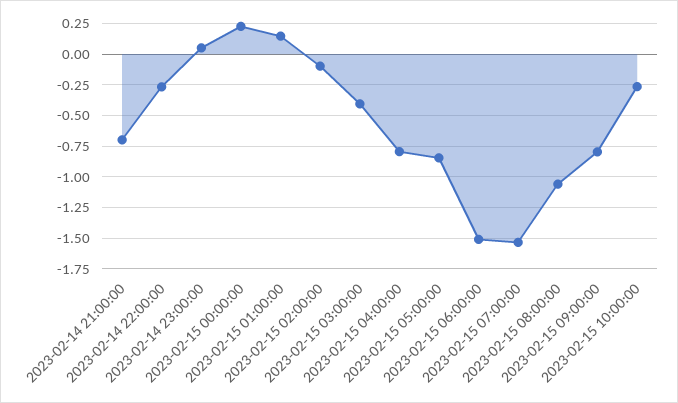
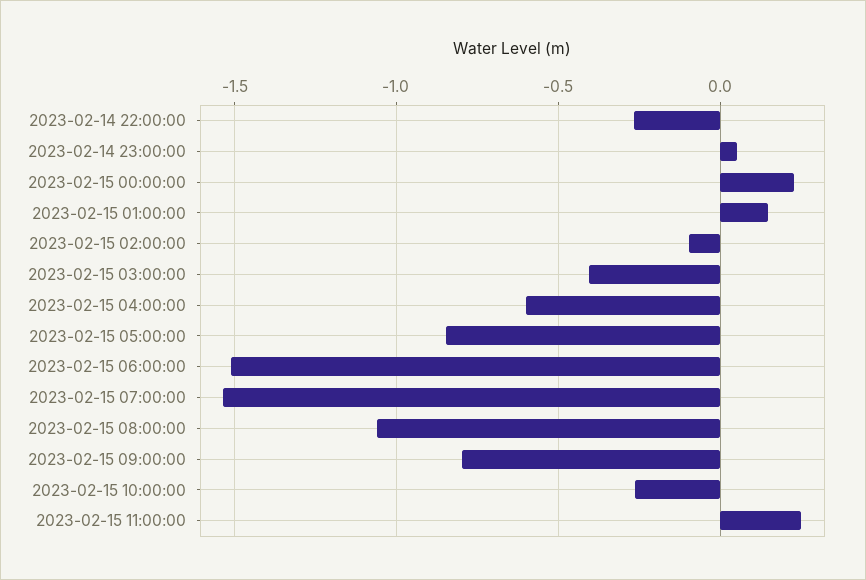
2023-02-14 21:00:00: -0.7 -> none
2023-02-15 04:00:00: -0.8 -> -0.6
2023-02-15 11:00:00: none -> 0.25

